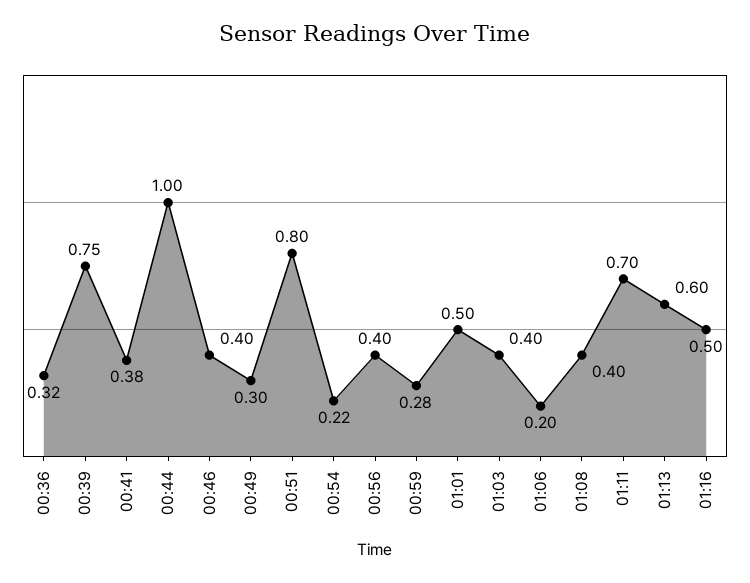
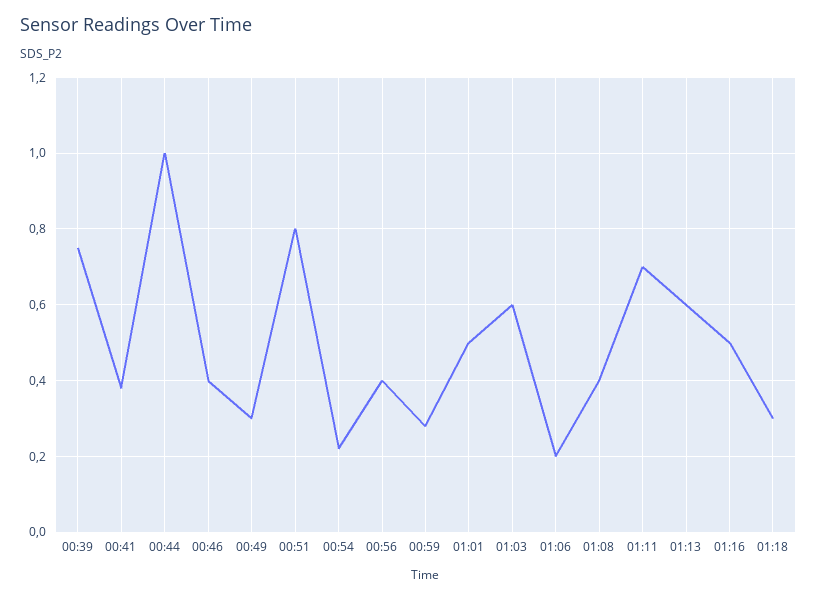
00:36: 0.32 -> none
01:03: 0.4 -> 0.6
01:18: none -> 0.3

